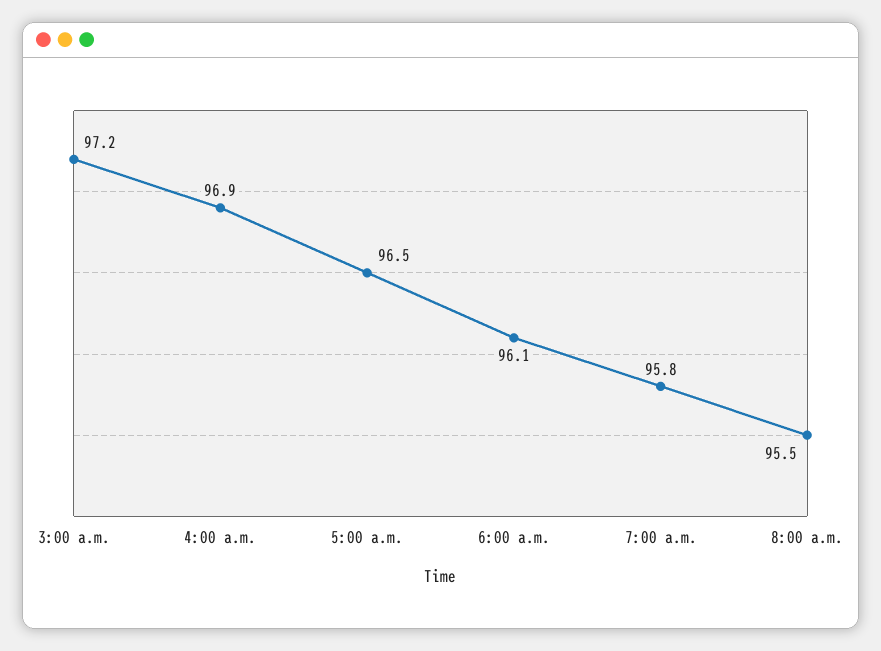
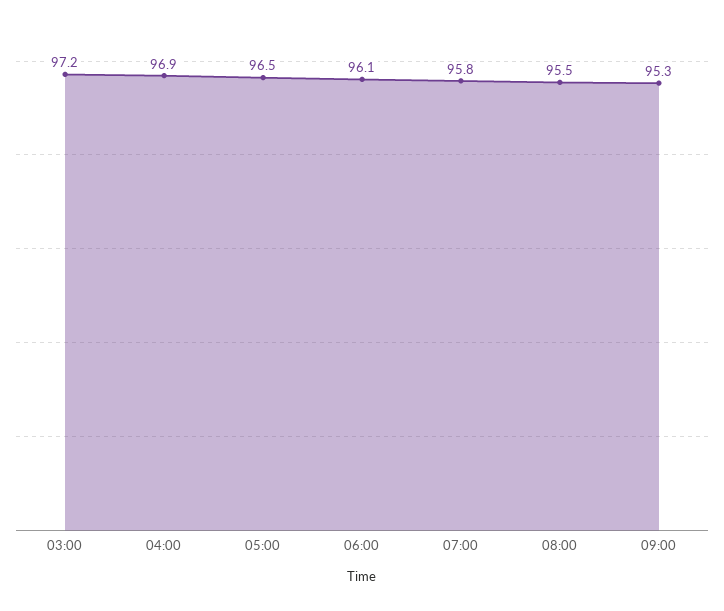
09:00: none -> 95.3

